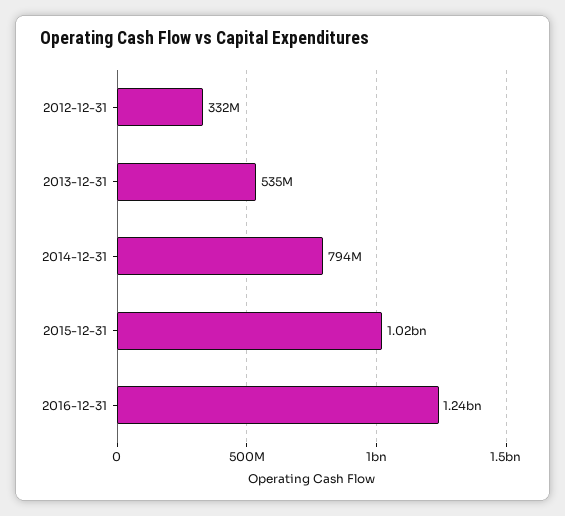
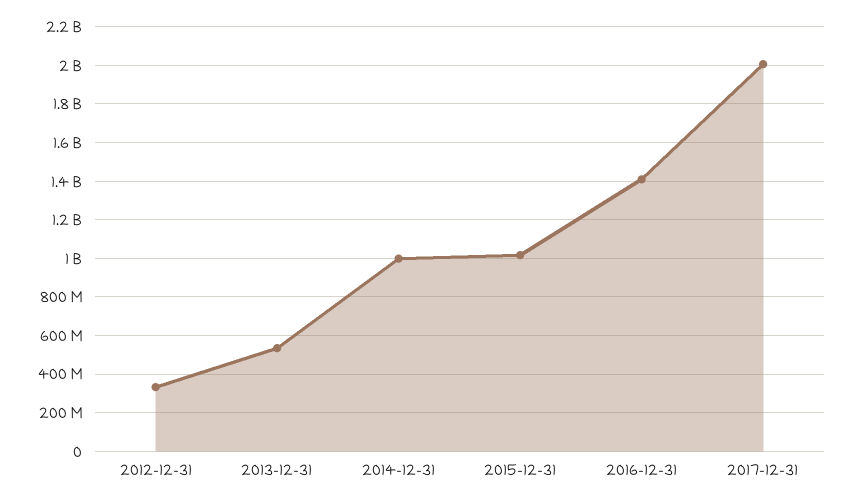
2014-12-31: 794000000 -> 1000000000
2016-12-31: 1240000000 -> 1400000000
2017-12-31: none -> 2000000000

